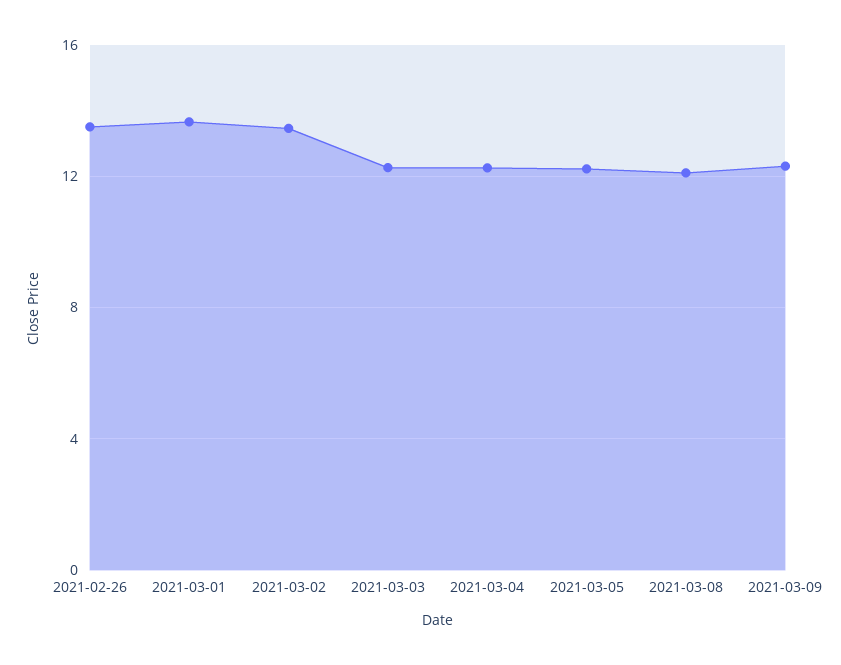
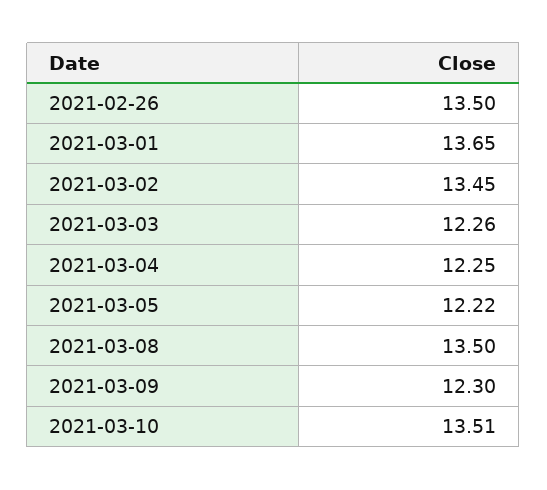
2021-03-08: 12 -> 13.5
2021-03-10: none -> 13.51

